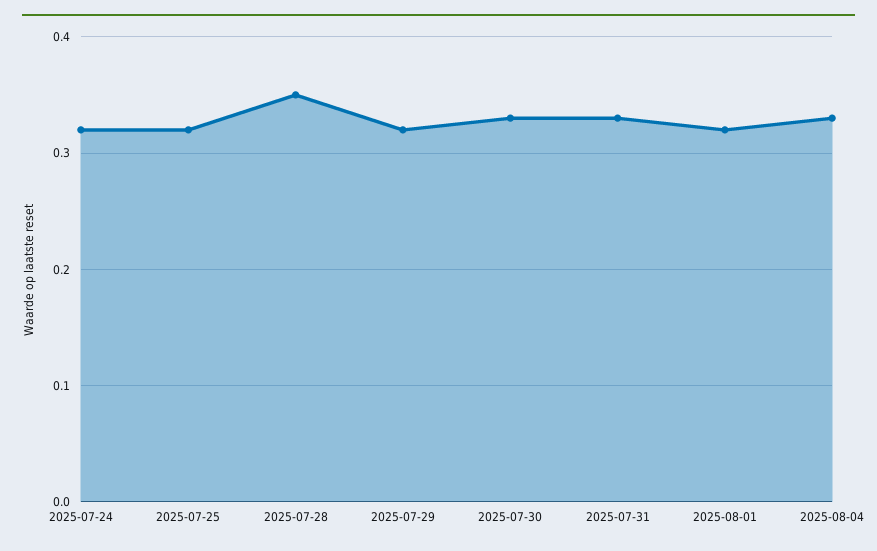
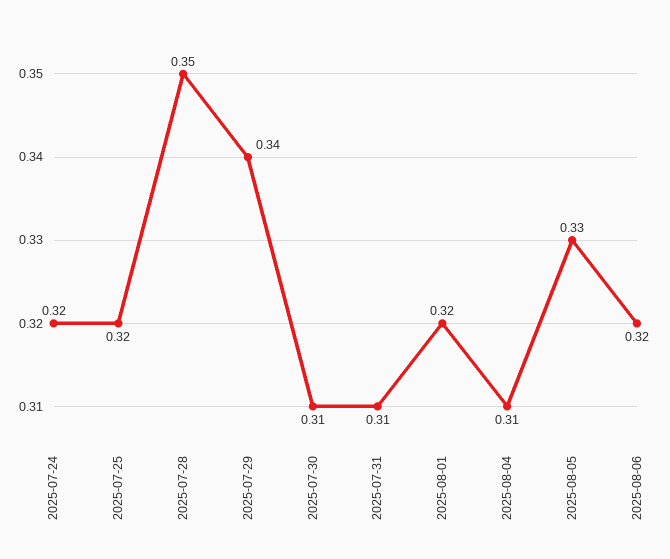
2025-07-29: 0.32 -> 0.34
2025-07-30: 0.33 -> 0.31
2025-07-31: 0.33 -> 0.31
2025-08-04: 0.33 -> 0.31
2025-08-05: none -> 0.33
2025-08-06: none -> 0.32

